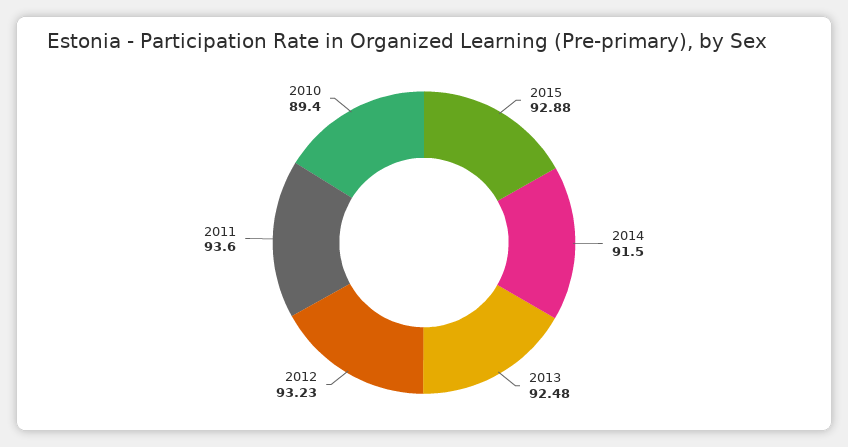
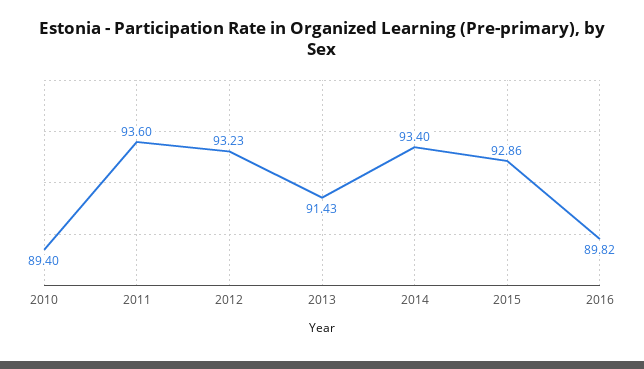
2015: 92.88 -> 92.86
2014: 91.5 -> 93.4
2013: 92.48 -> 91.43
2016: none -> 89.82

